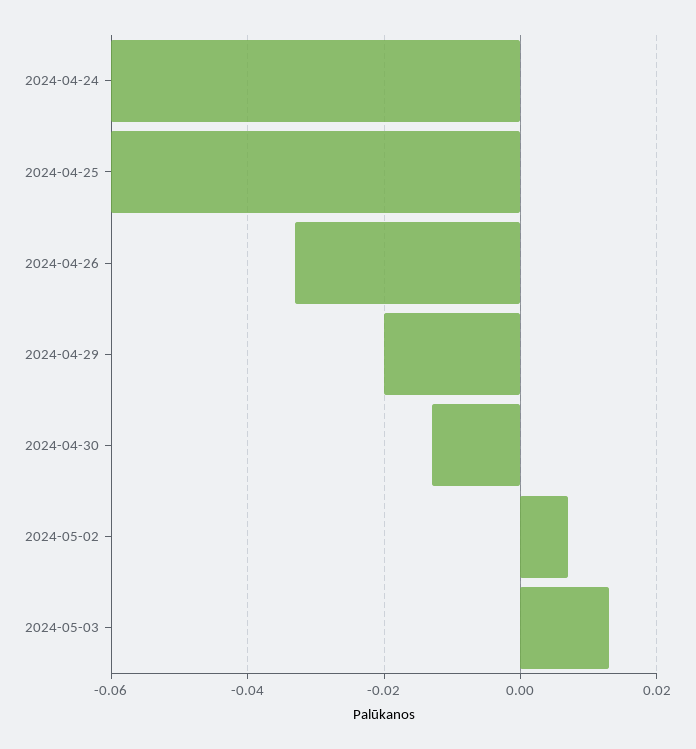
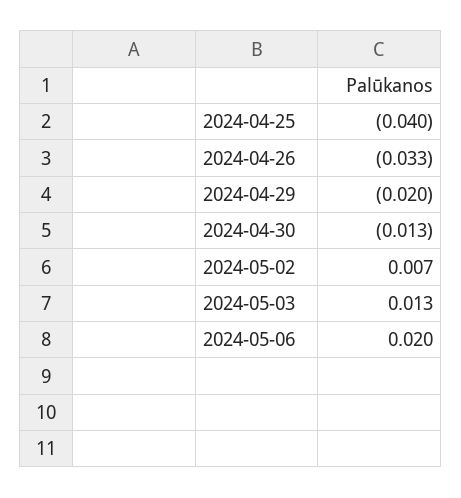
2024-04-24: -0.06 -> none
2024-04-25: -0.06 -> -0.04
2024-05-06: none -> 0.02

